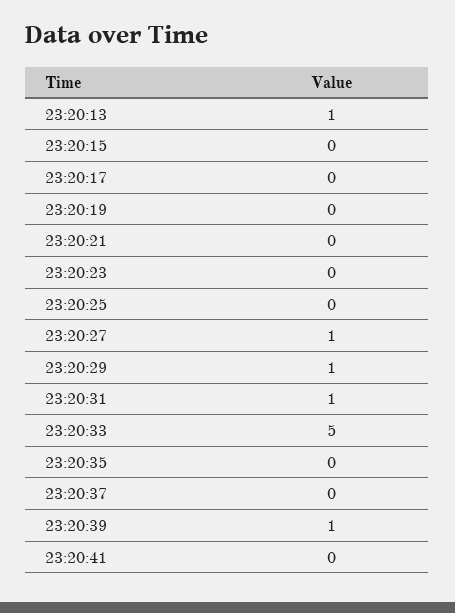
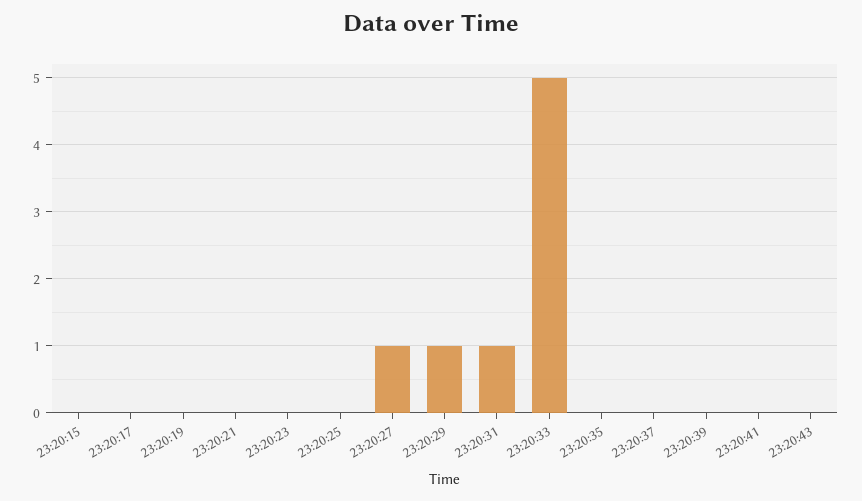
23:20:13: 1 -> none
23:20:39: 1 -> 0
23:20:43: none -> 0

